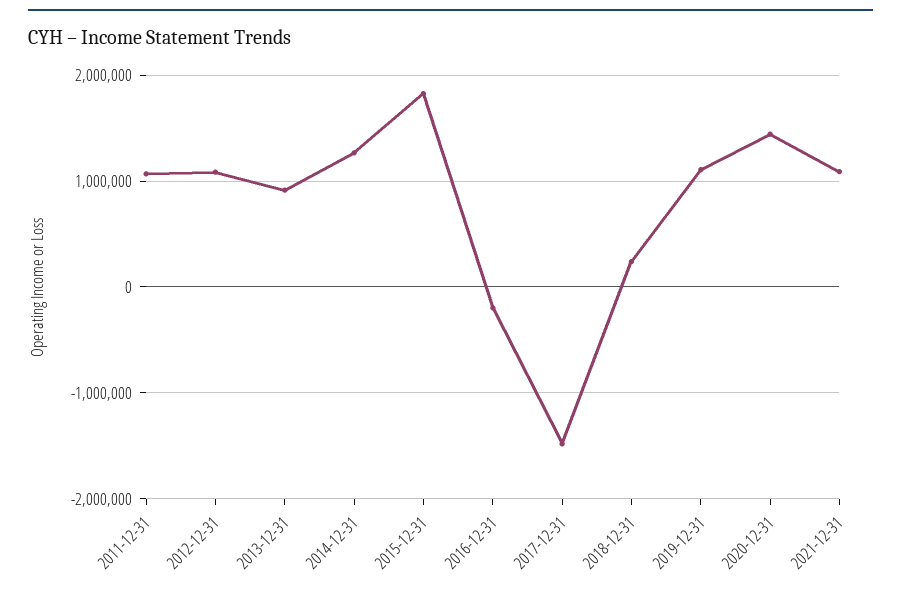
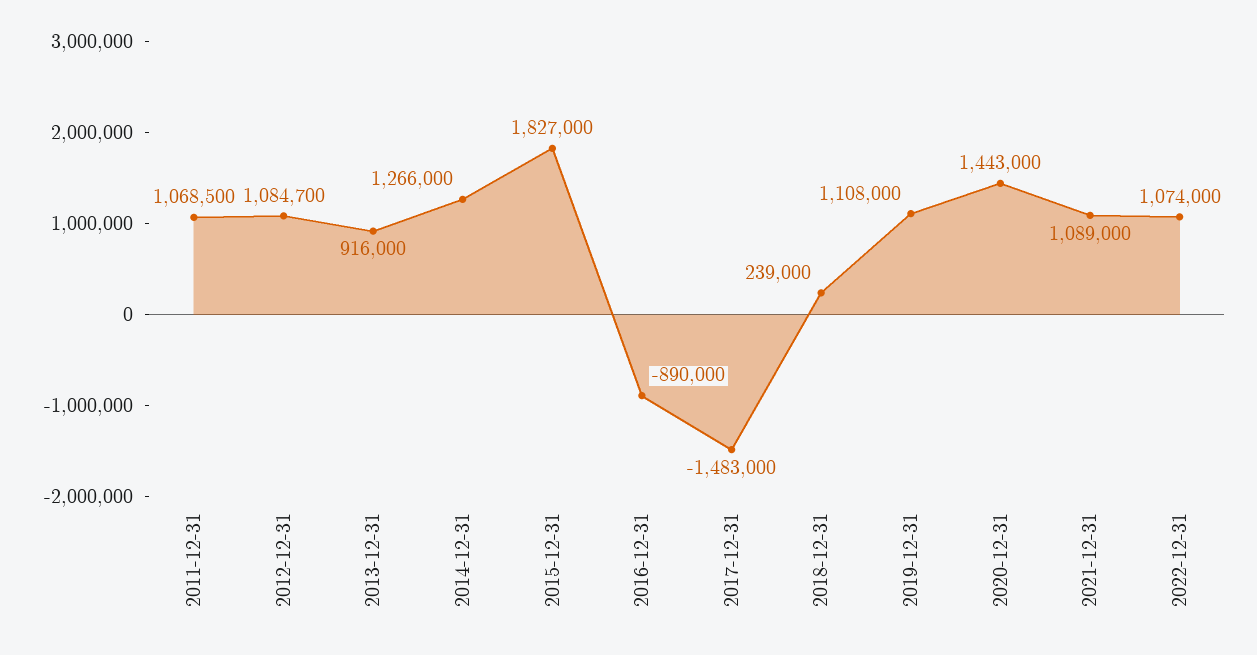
2016-12-31: -200000 -> -890000
2022-12-31: none -> 1074000

